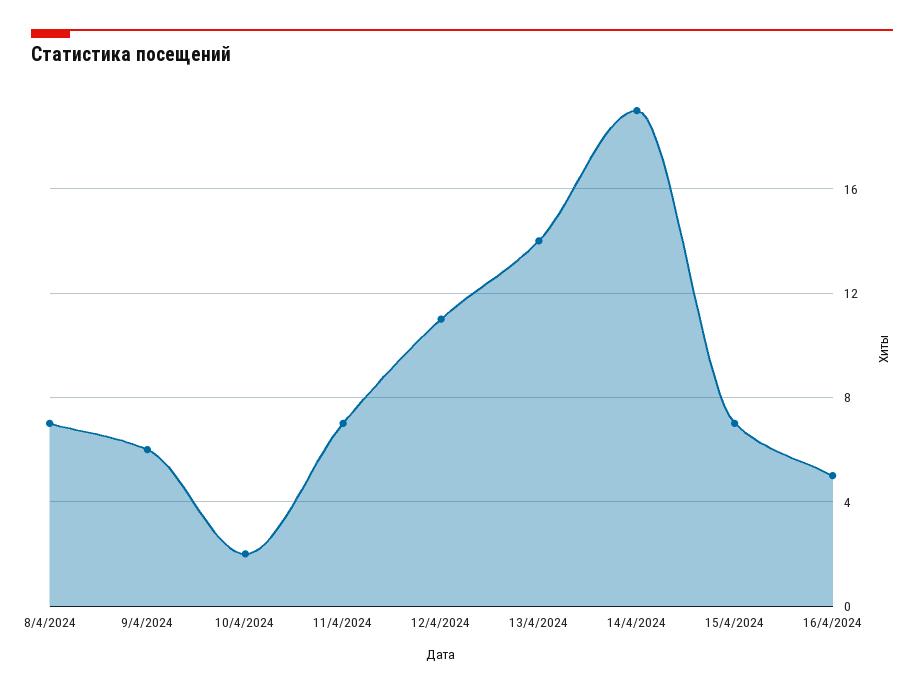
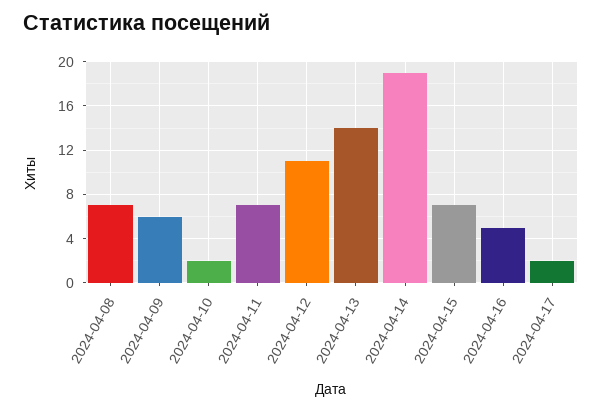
2024-04-17: none -> 2

